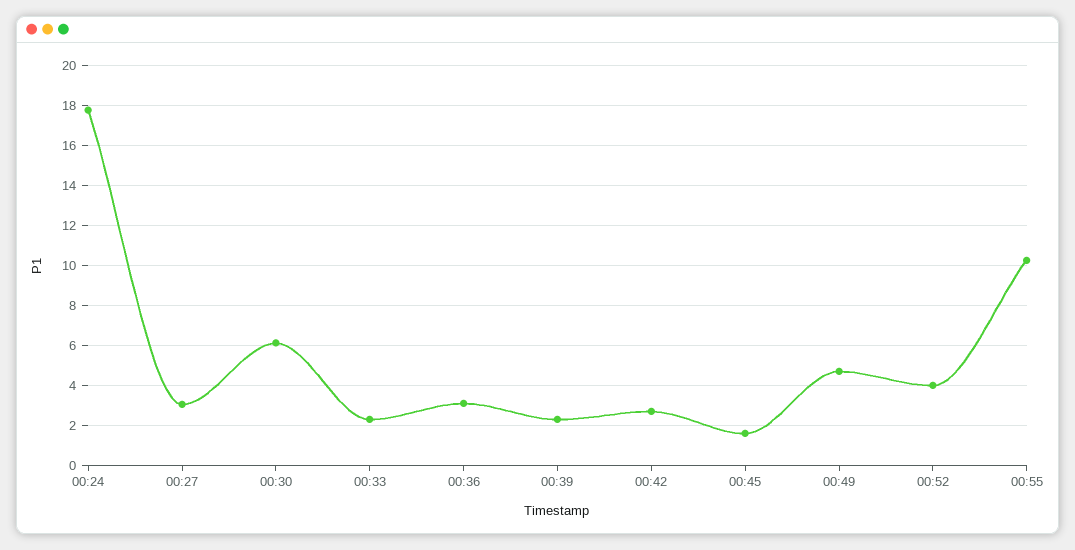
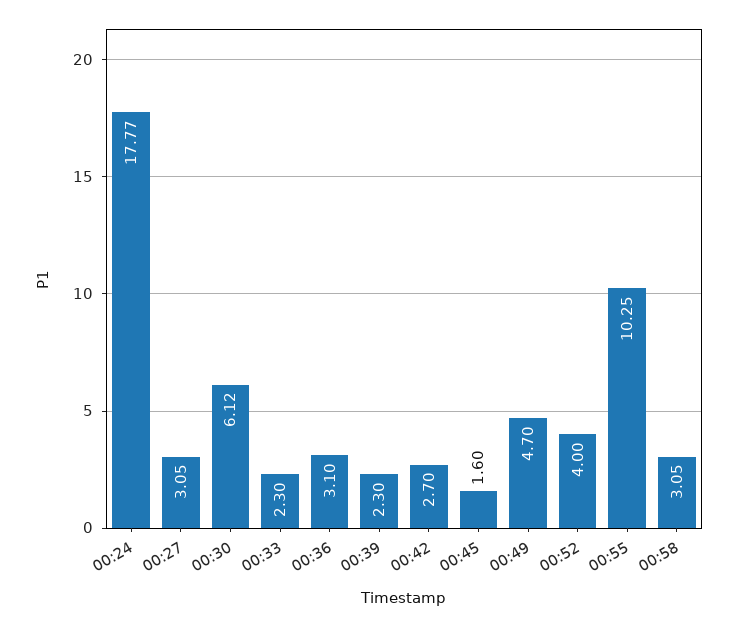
00:58: none -> 3.05

